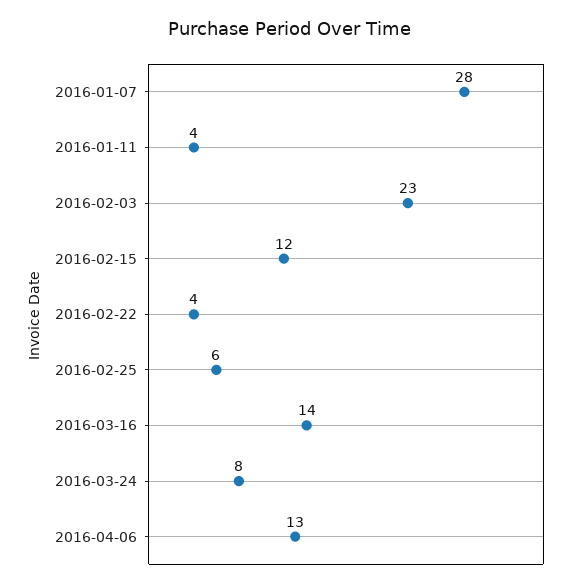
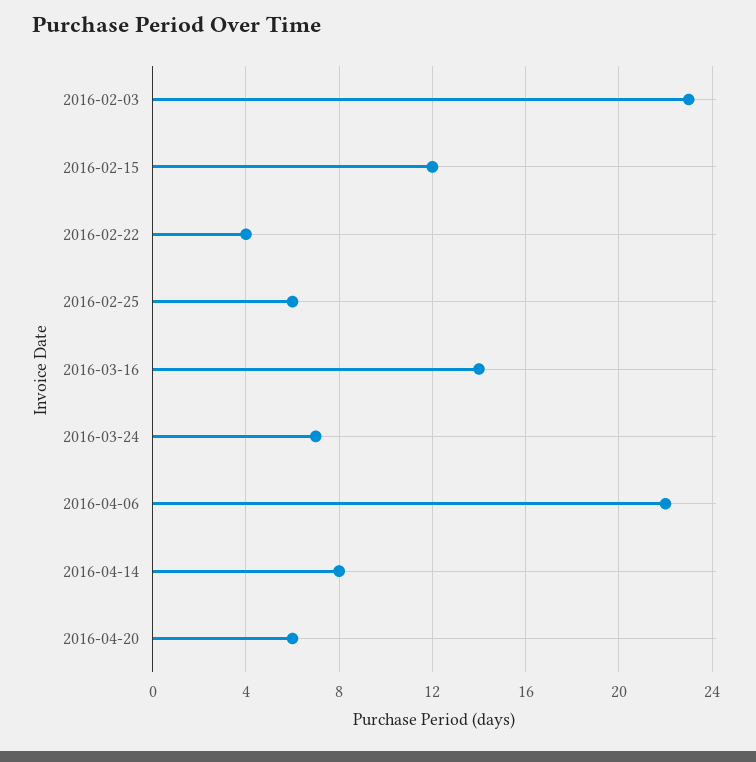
2016-01-07: 28 -> none
2016-01-11: 4 -> none
2016-03-24: 8 -> 7
2016-04-06: 13 -> 22
2016-04-14: none -> 8
2016-04-20: none -> 6

